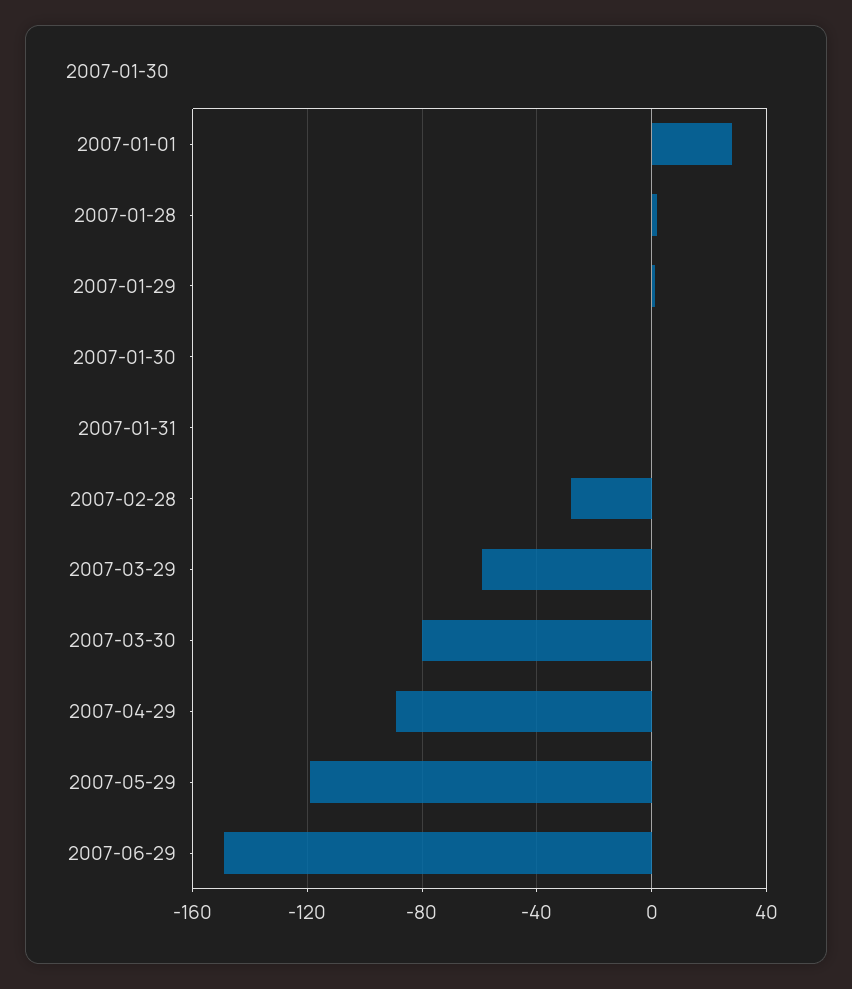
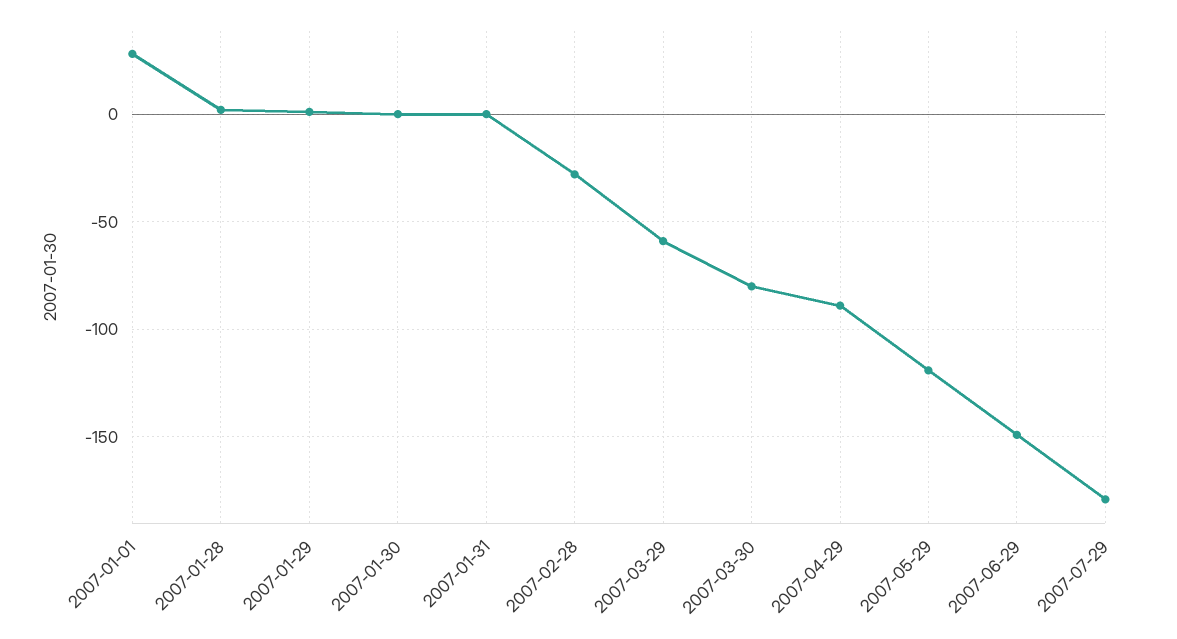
2007-07-29: none -> -180

